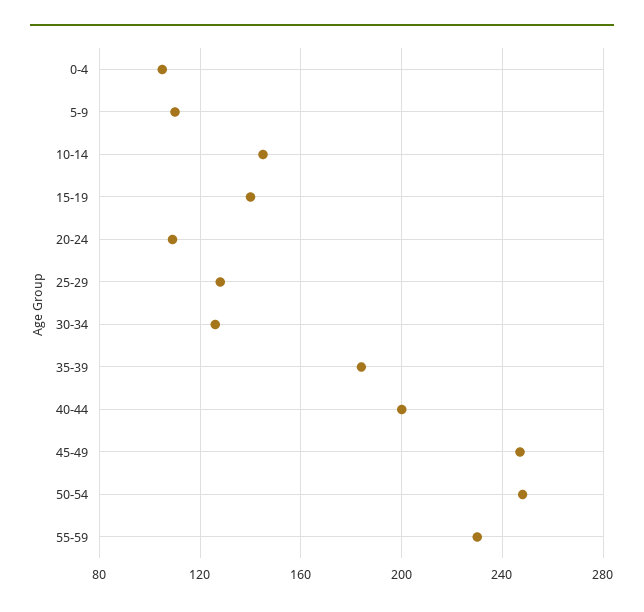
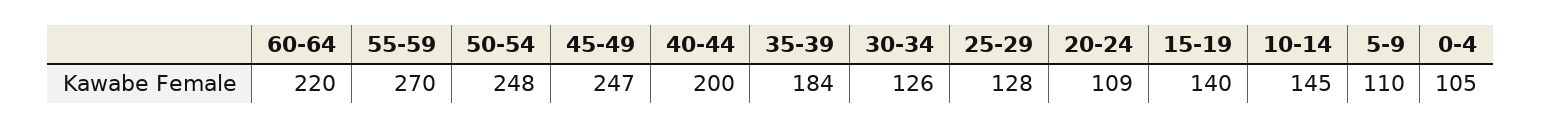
55-59: 230 -> 270
60-64: none -> 220

